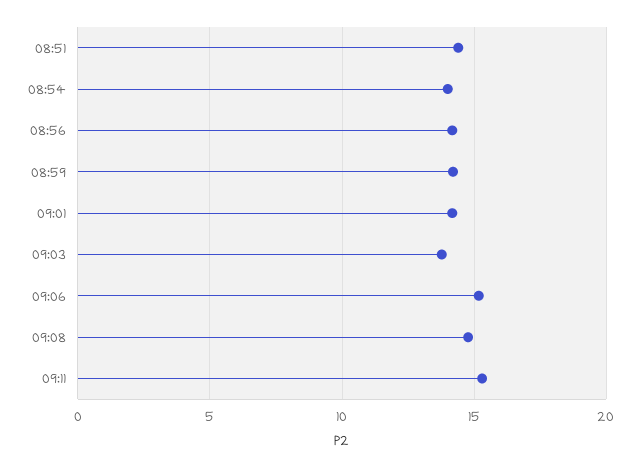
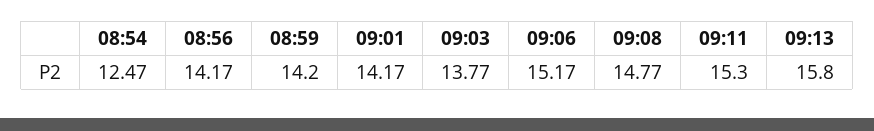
08:51: 14.5 -> none
08:54: 14 -> 12.47
09:13: none -> 15.8

